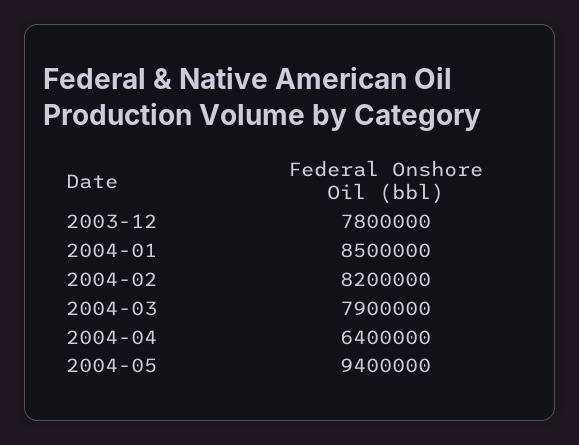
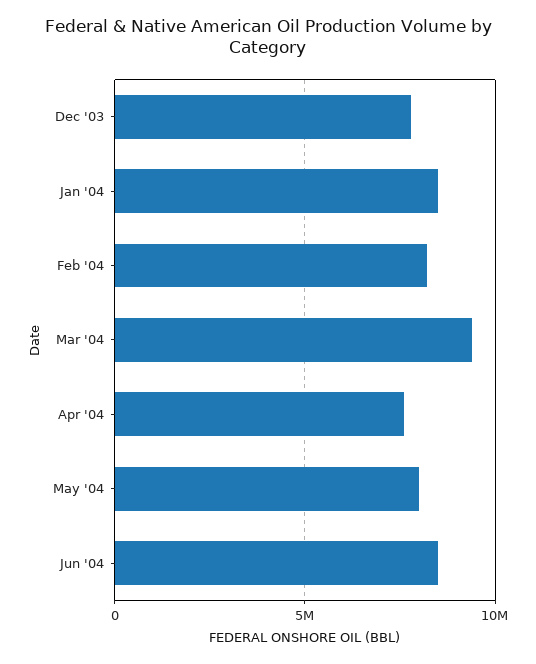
2004-03: 7900000 -> 9500000
2004-04: 6400000 -> 7500000
2004-05: 9400000 -> 8000000
Jun '04: none -> 8500000

